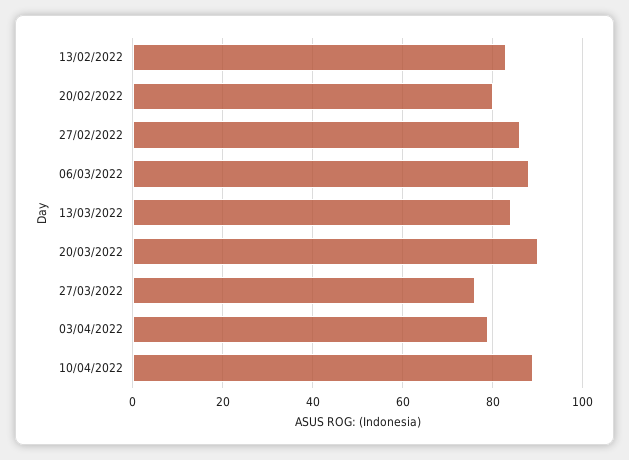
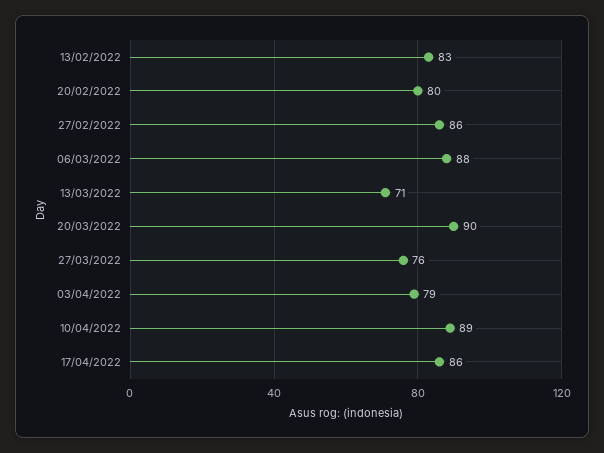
13/03/2022: 85 -> 71
17/04/2022: none -> 86

